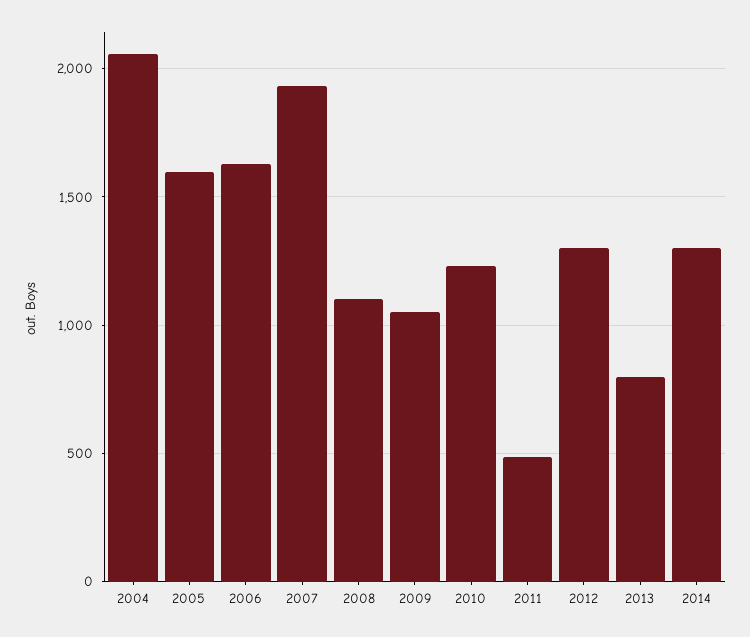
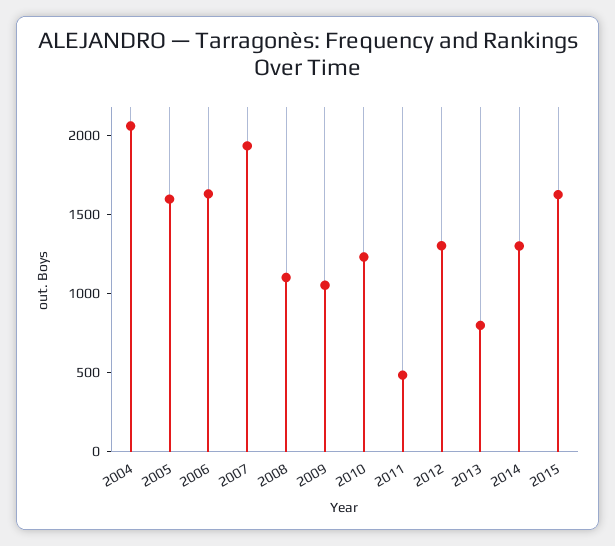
2015: none -> 1600

